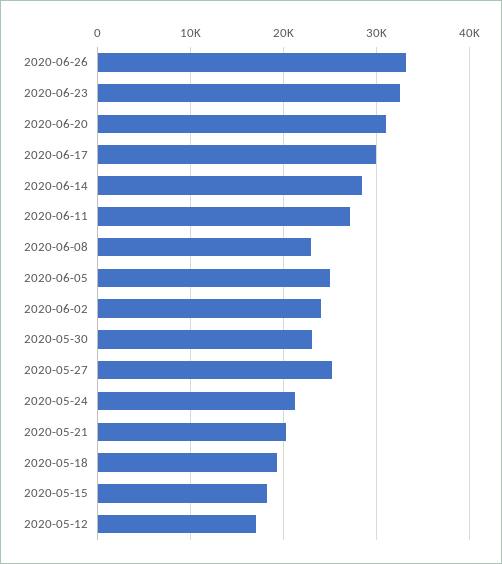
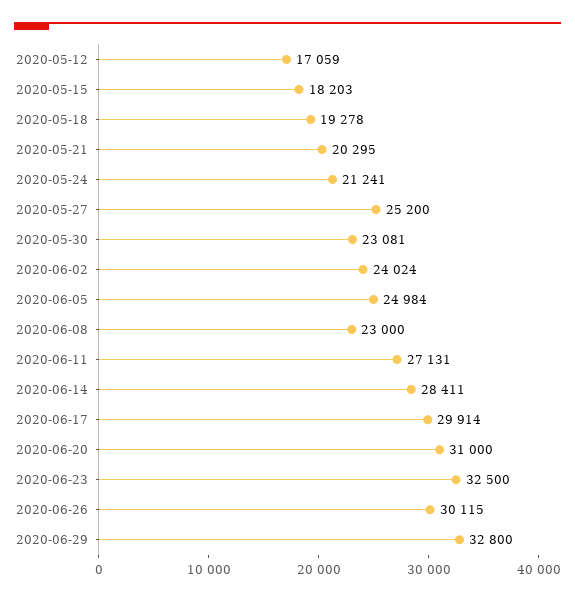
2020-06-26: 33000 -> 30115
2020-06-29: none -> 32800

